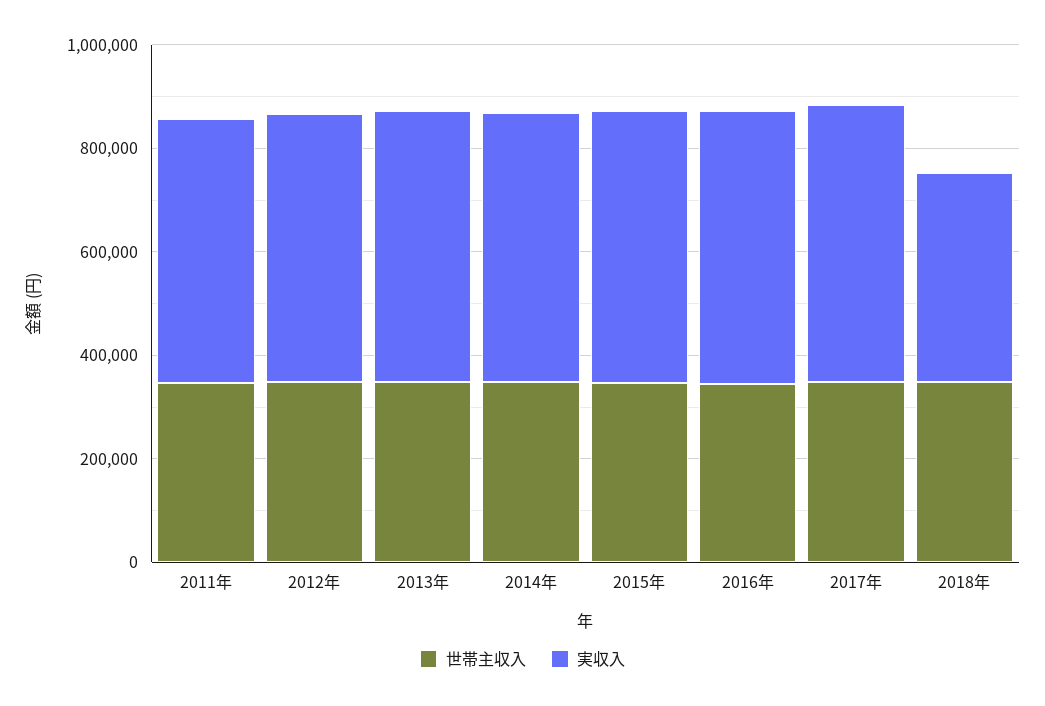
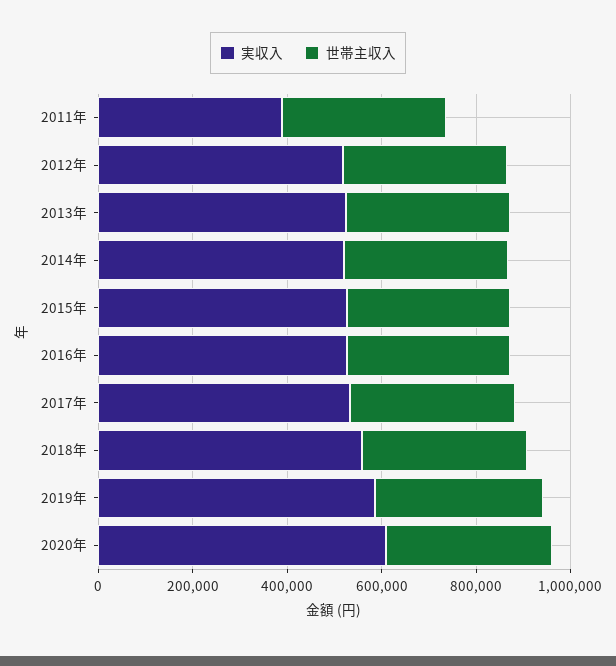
実収入, 2011年: 500000 -> 400000
実収入, 2018年: 400000 -> 550000
実収入, 2019年: none -> 600000
世帯主収入, 2019年: none -> 350000
実収入, 2020年: none -> 600000
世帯主収入, 2020年: none -> 350000

